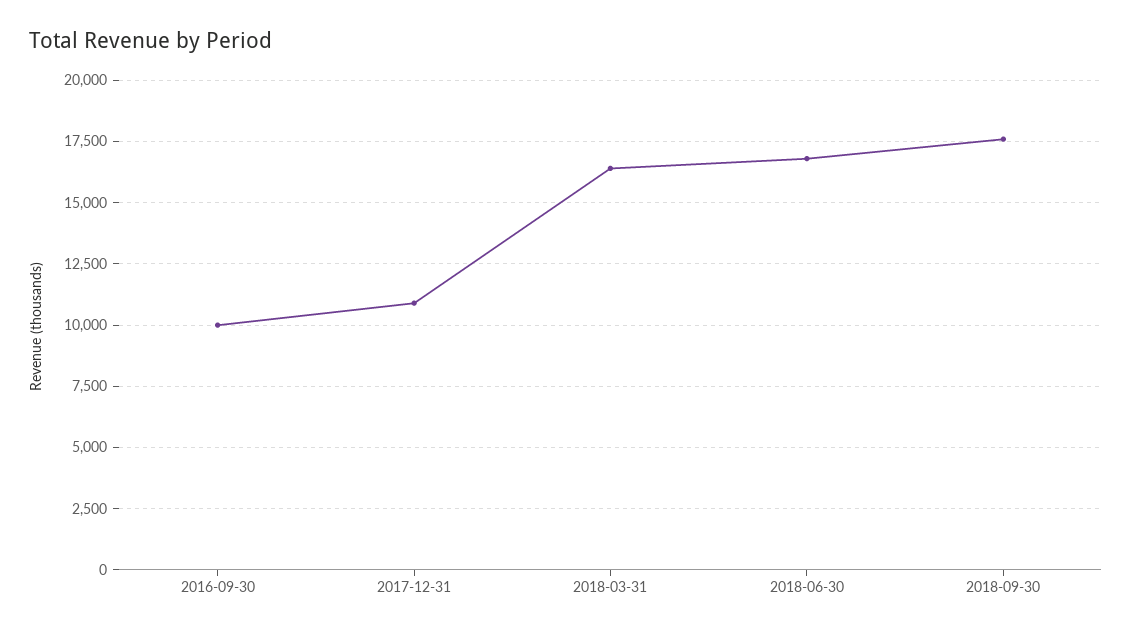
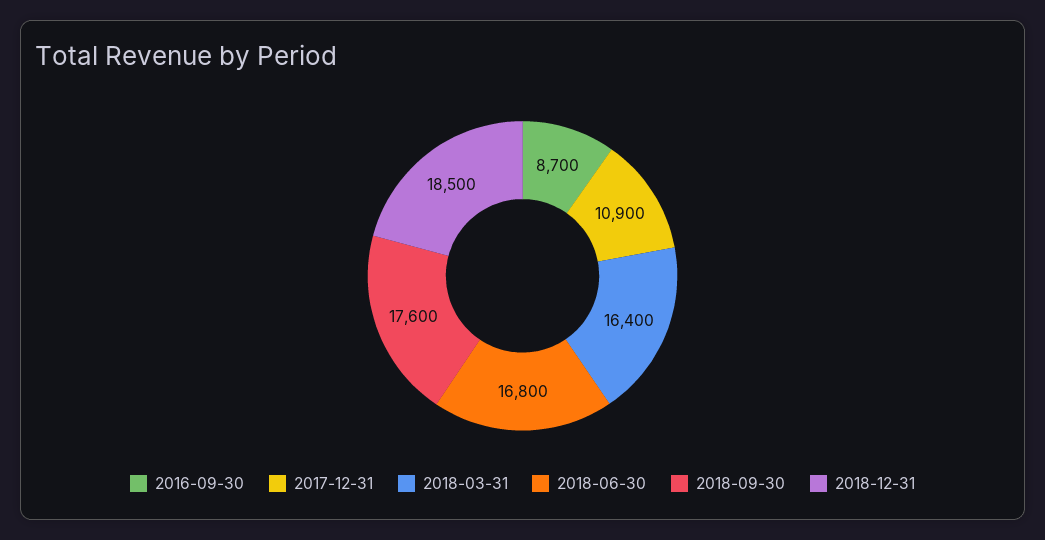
2016-09-30: 10000 -> 8700
2018-12-31: none -> 18500

